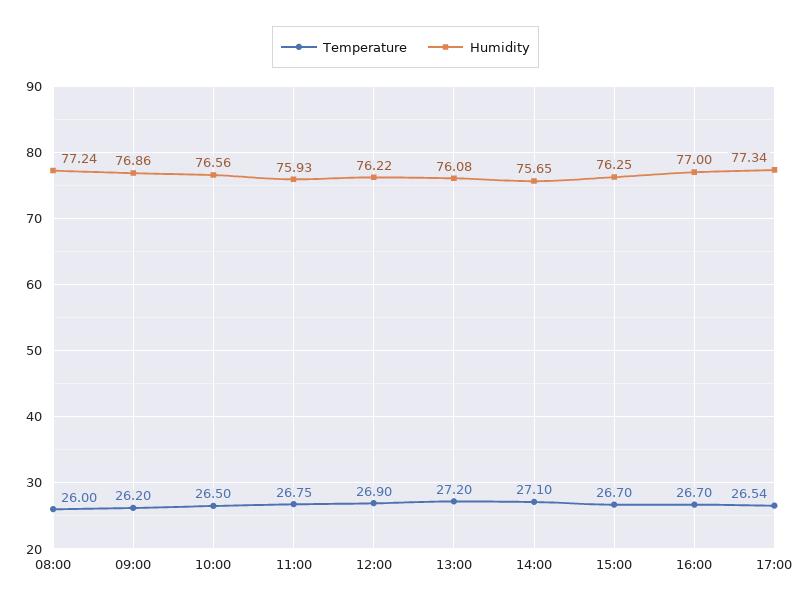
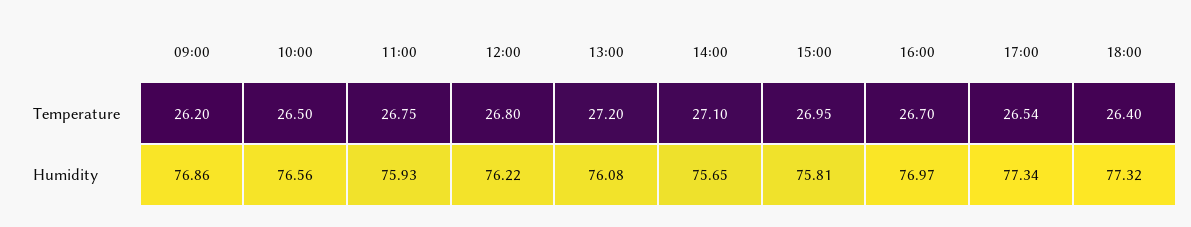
Temperature, 08:00: 26 -> none
Humidity, 08:00: 77.24 -> none
Temperature, 12:00: 26.9 -> 26.8
Temperature, 15:00: 26.7 -> 26.95
Humidity, 15:00: 76.25 -> 75.81
Humidity, 16:00: 77 -> 76.97
Temperature, 18:00: none -> 26.4
Humidity, 18:00: none -> 77.32

